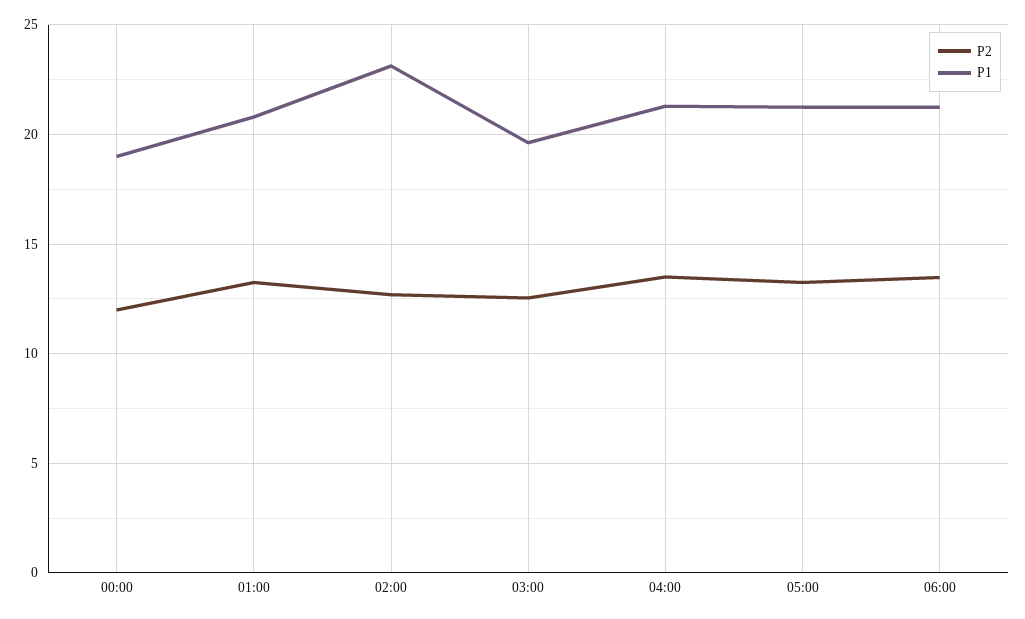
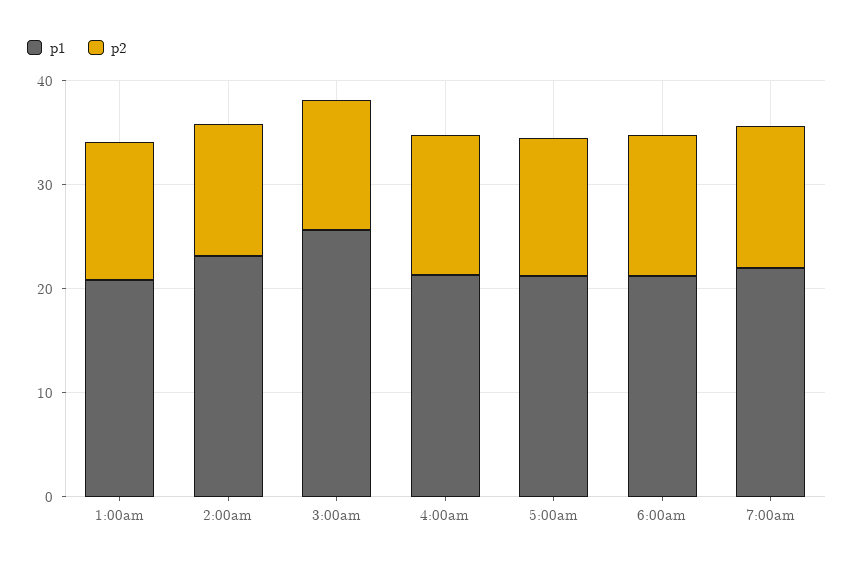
P2, 00:00: 12 -> none
P1, 00:00: 19 -> none
P1, 03:00: 19.5 -> 26
P1, 7:00am: none -> 22
P2, 7:00am: none -> 14

